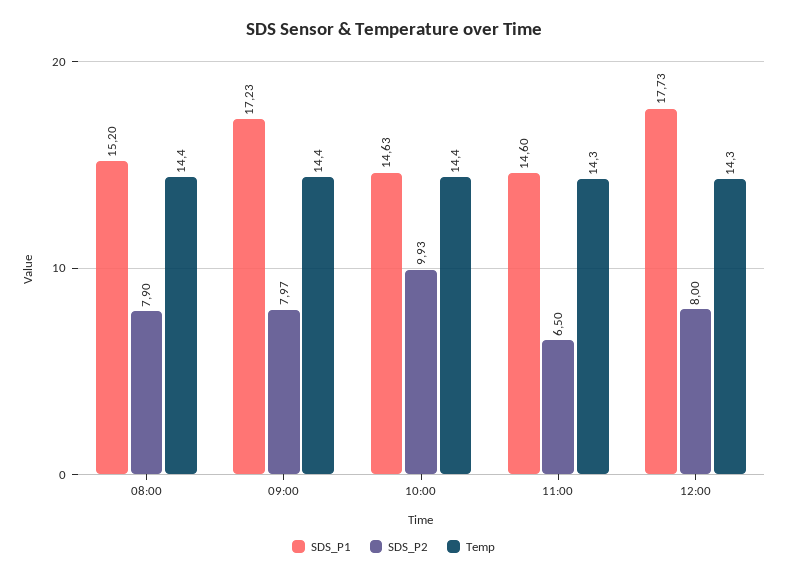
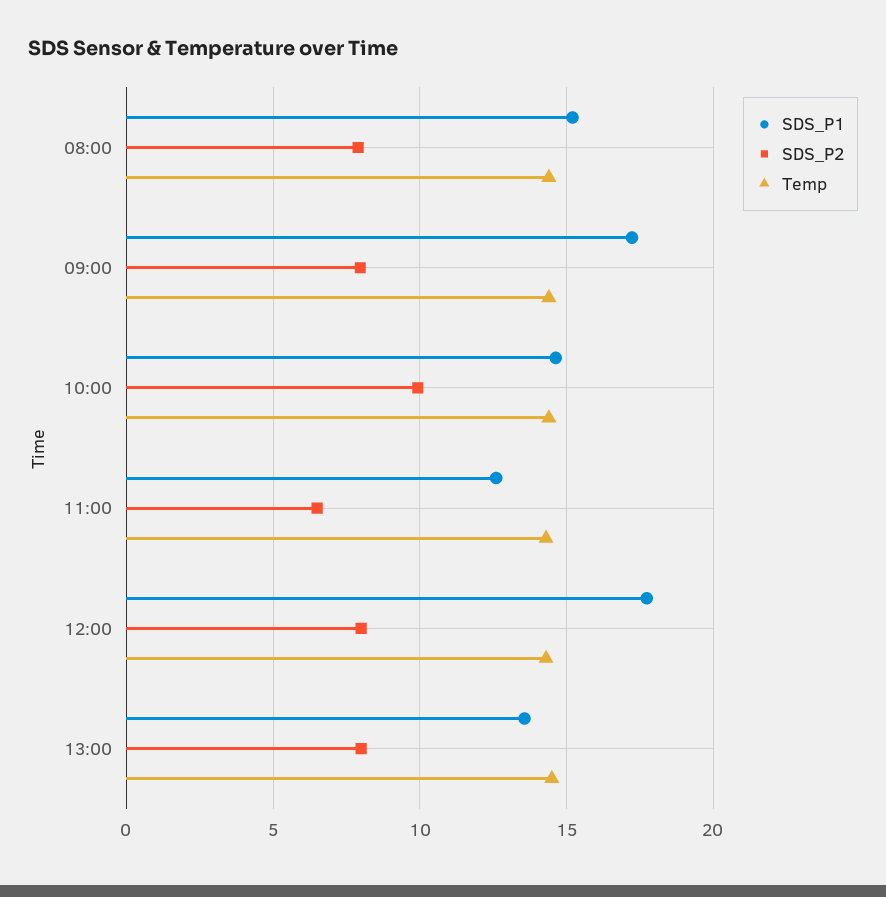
SDS_P1, 11:00: 14.6 -> 12.5
SDS_P1, 13:00: none -> 13.5
SDS_P2, 13:00: none -> 8
Temp, 13:00: none -> 14.5

